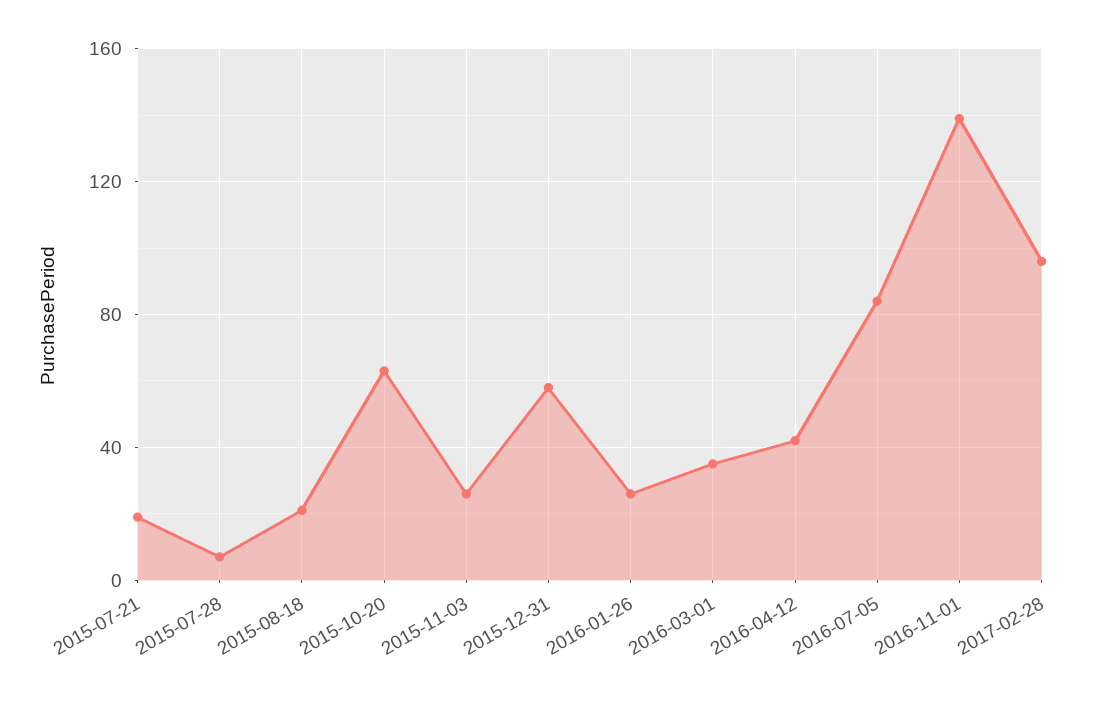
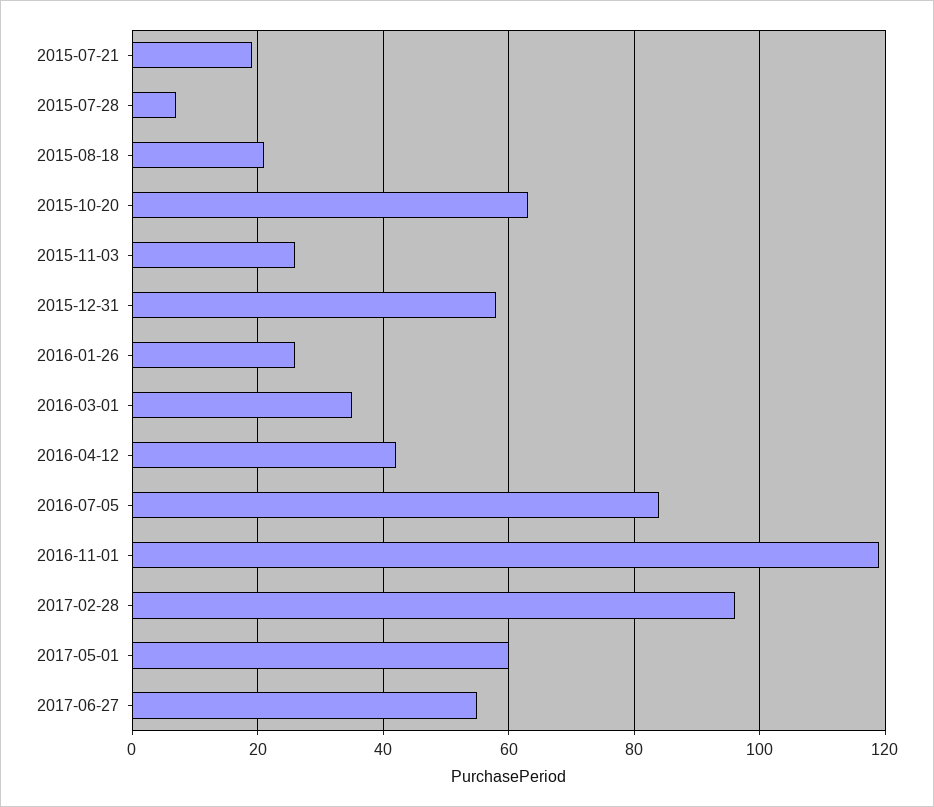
2016-11-01: 140 -> 120
2017-05-01: none -> 60
2017-06-27: none -> 55

